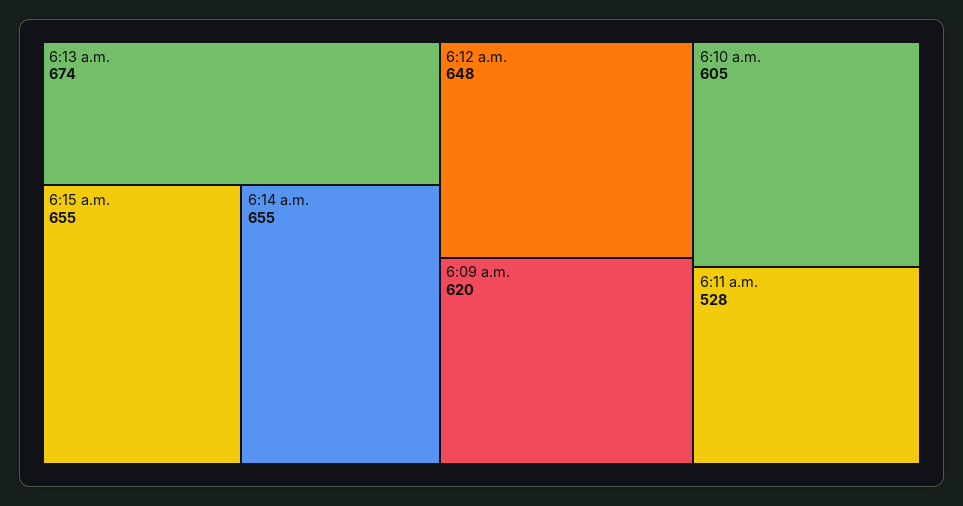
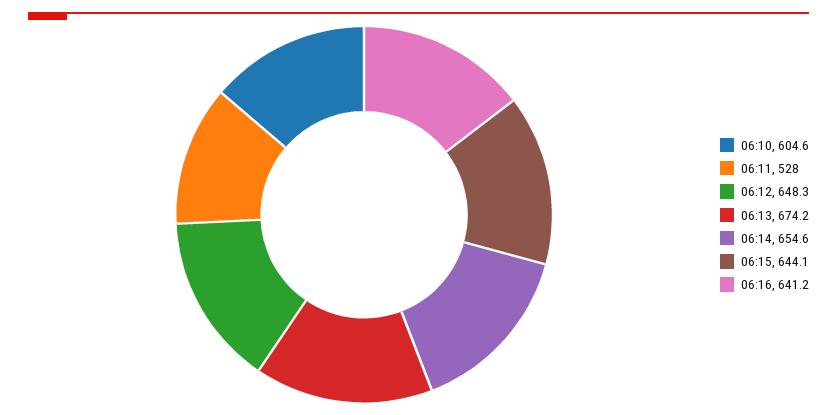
6:15 a.m.: 655 -> 644.1
6:09 a.m.: 620 -> none
06:16: none -> 641.2

